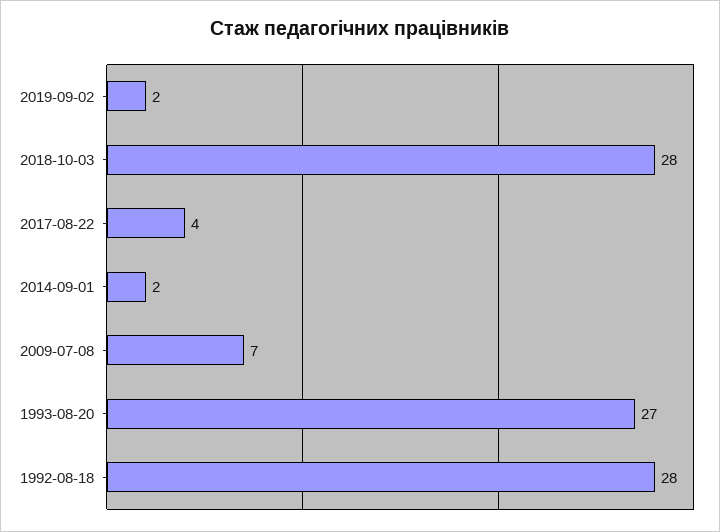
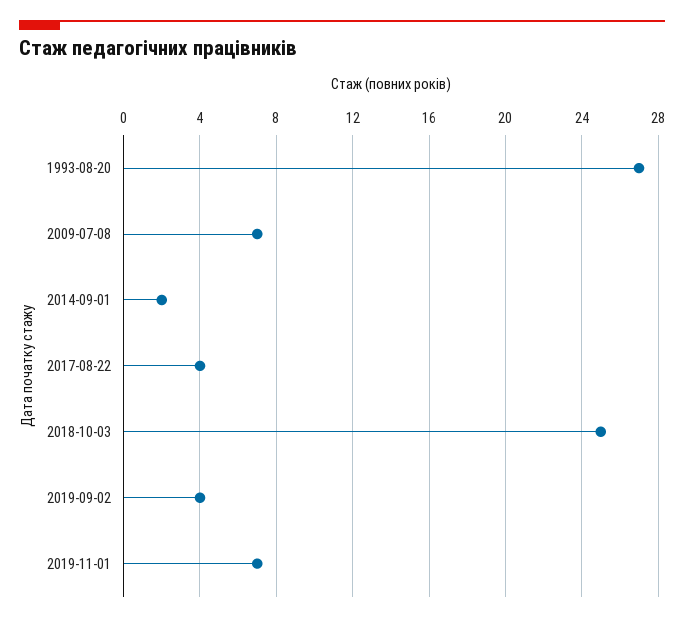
2019-09-02: 2 -> 4
2018-10-03: 28 -> 25
1992-08-18: 28 -> none
2019-11-01: none -> 7

